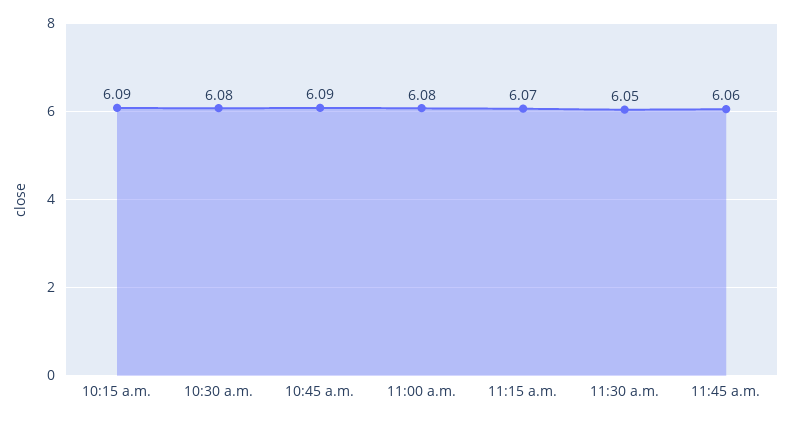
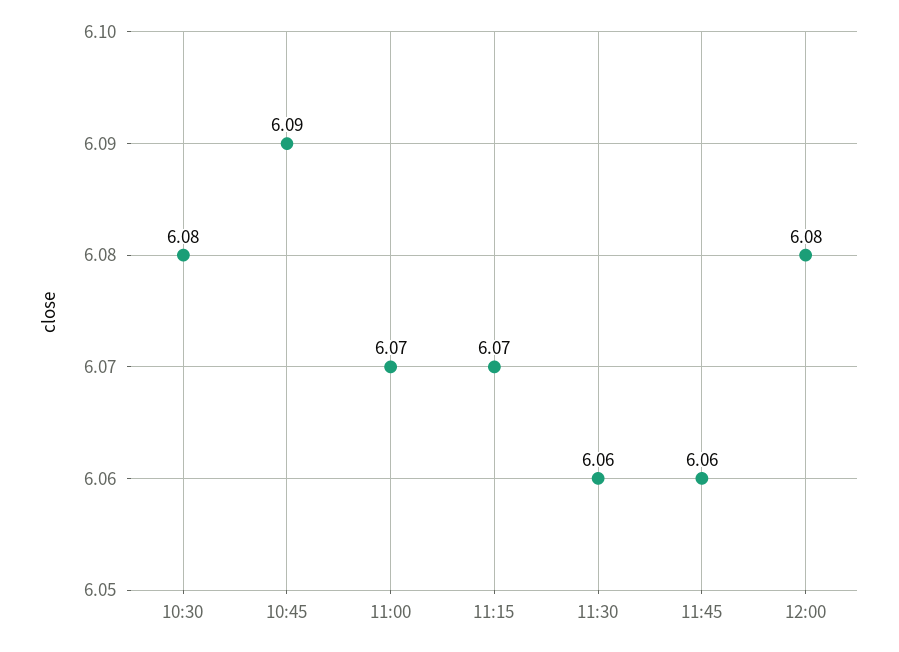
10:15 a.m.: 6.09 -> none
11:00 a.m.: 6.08 -> 6.07
11:30 a.m.: 6.05 -> 6.06
12:00: none -> 6.08

